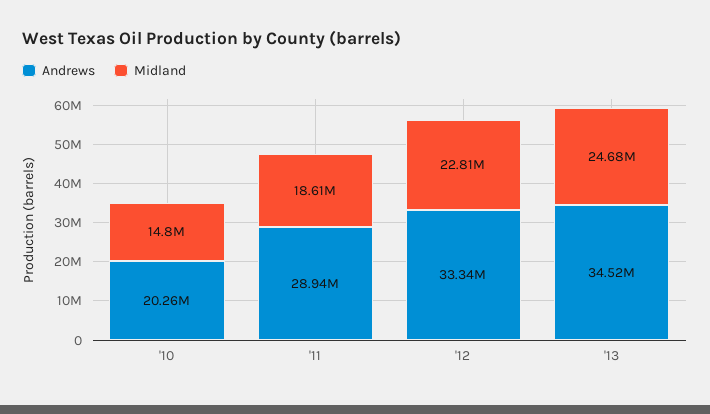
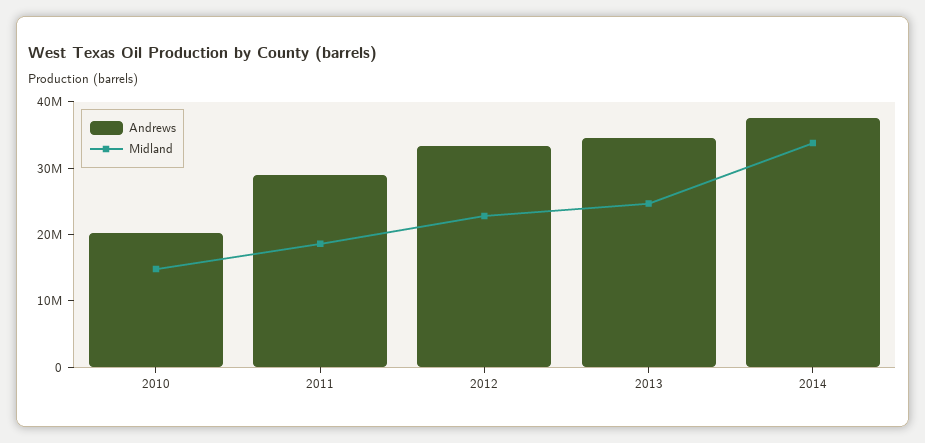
Andrews, 2014: none -> 38000000
Midland, 2014: none -> 34000000

